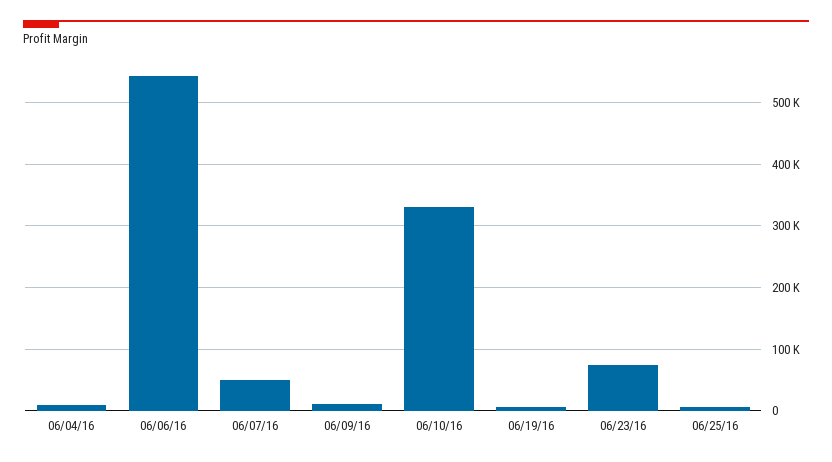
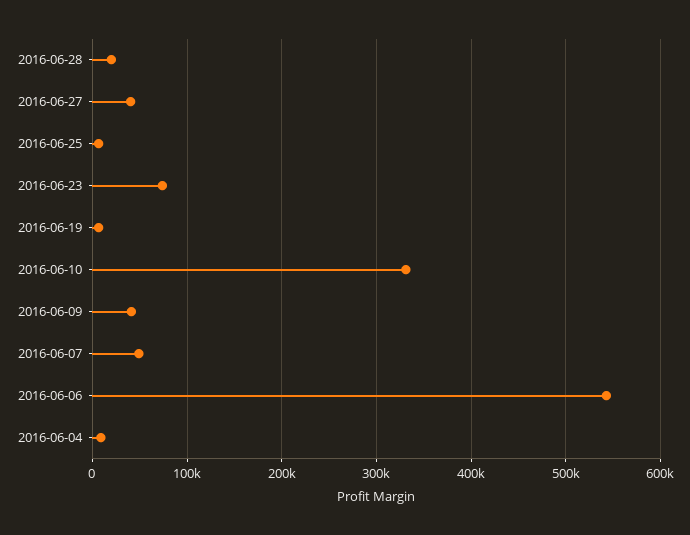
06/09/16: 10000 -> 40000
2016-06-28: none -> 20000
2016-06-27: none -> 40000

